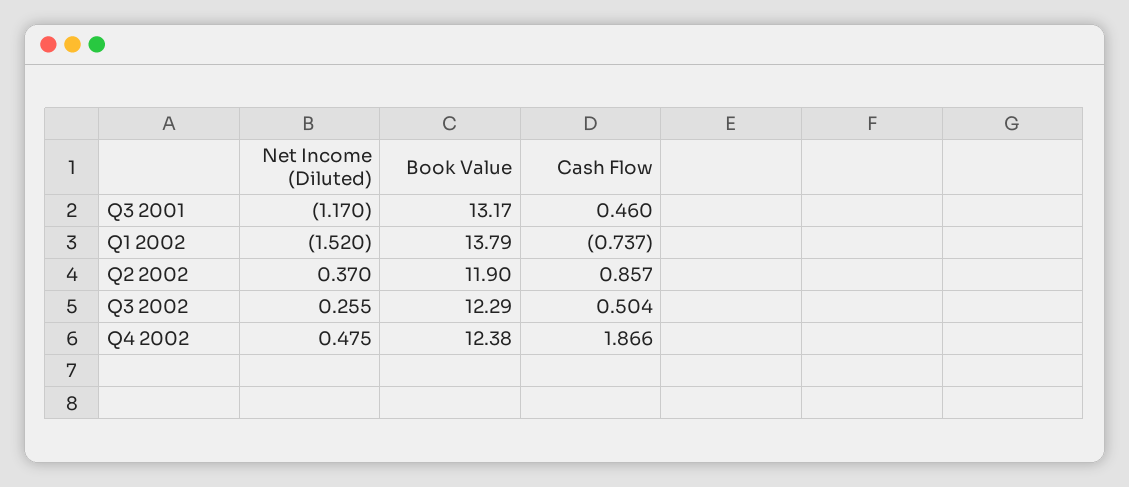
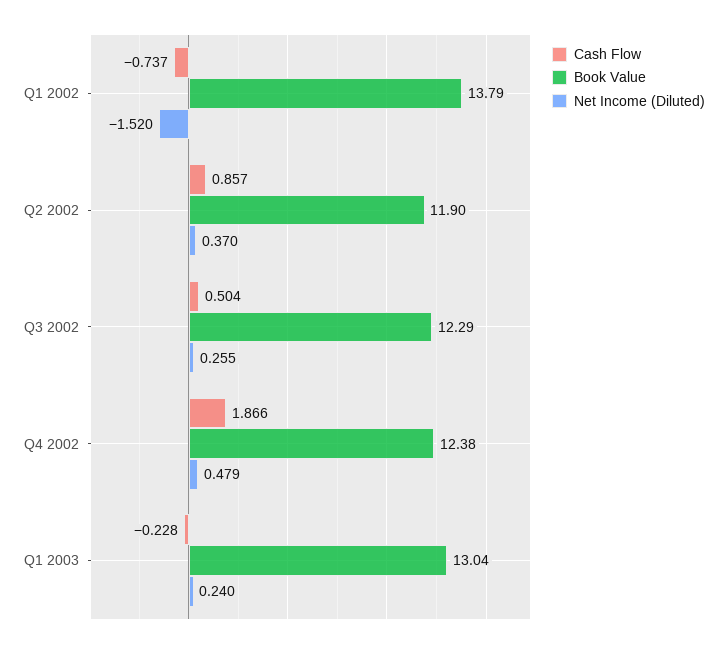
Net Income (Diluted), Q3 2001: -1.17 -> none
Book Value, Q3 2001: 13.17 -> none
Cash Flow, Q3 2001: 0.46 -> none
Net Income (Diluted), Q4 2002: 0.475 -> 0.479
Cash Flow, Q1 2003: none -> -0.228
Book Value, Q1 2003: none -> 13.04
Net Income (Diluted), Q1 2003: none -> 0.24

